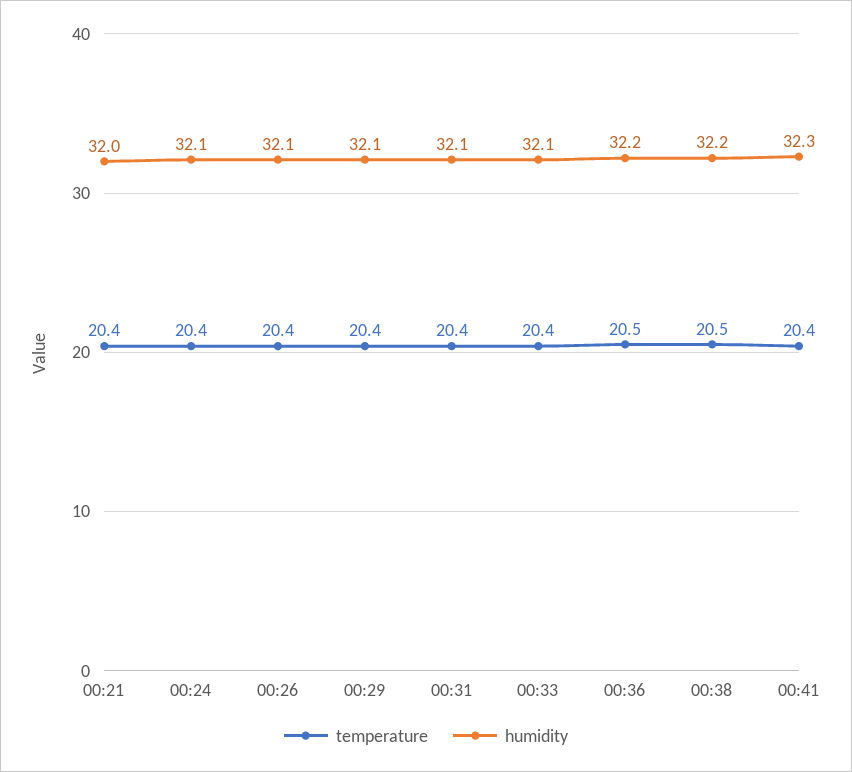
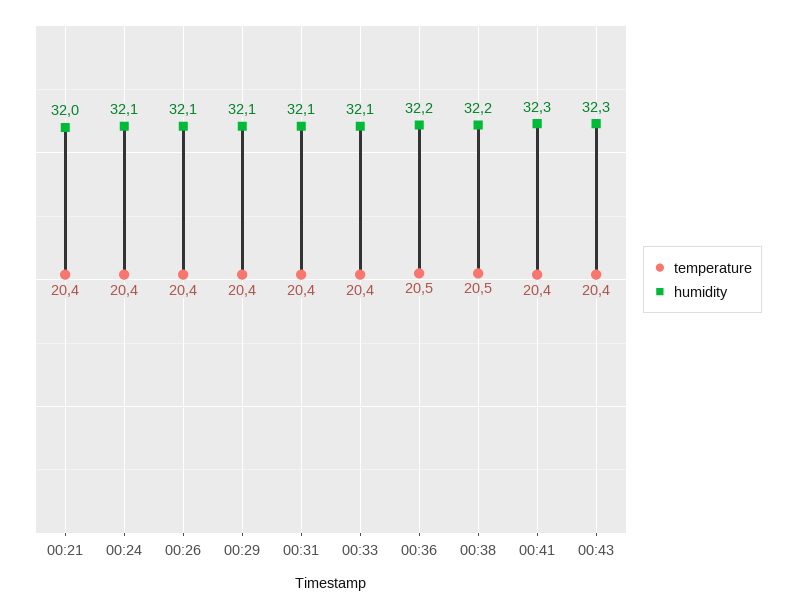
temperature, 00:43: none -> 20.4
humidity, 00:43: none -> 32.3

